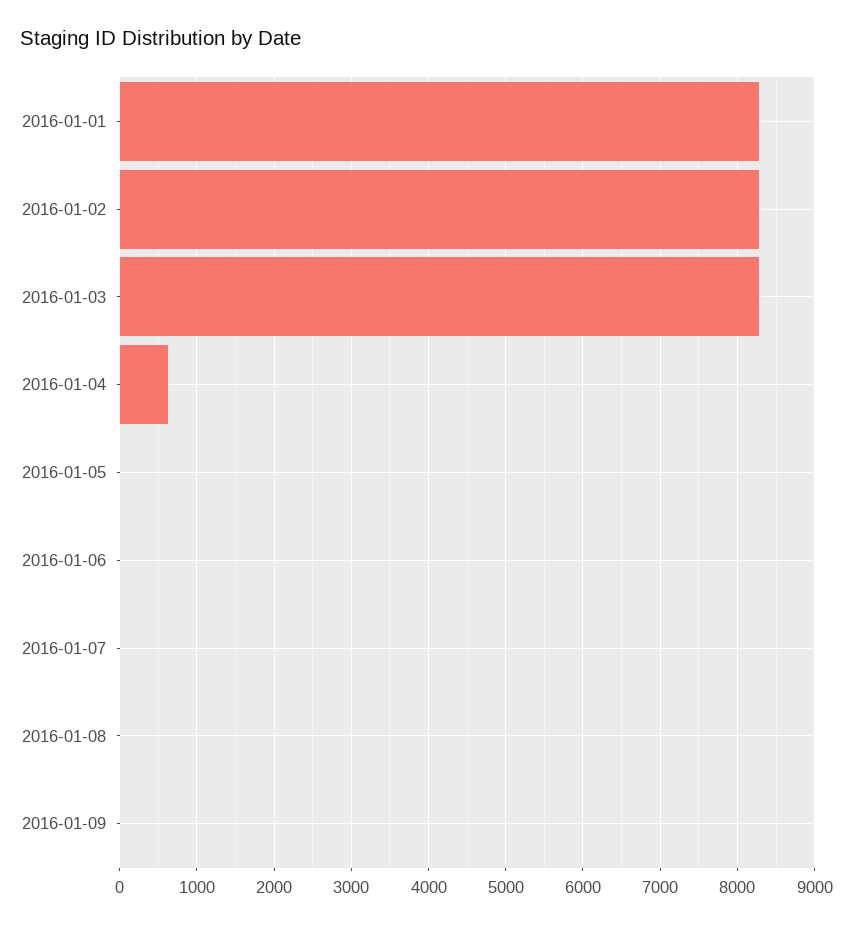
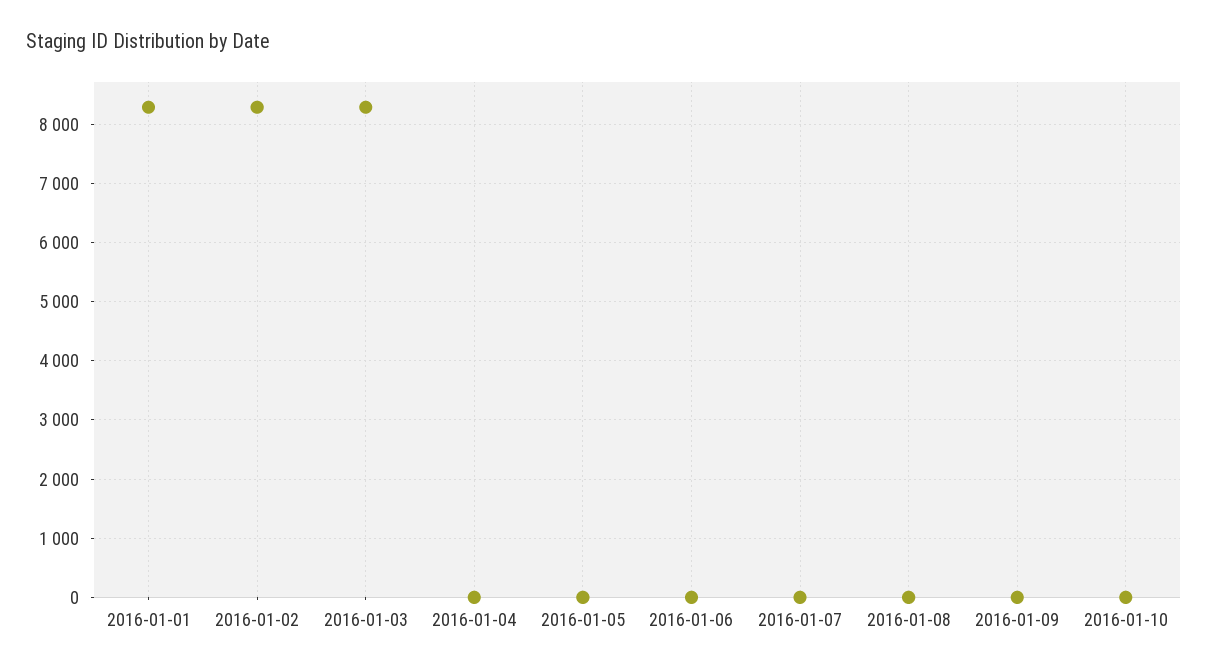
2016-01-04: 600 -> 0
2016-01-10: none -> 0

